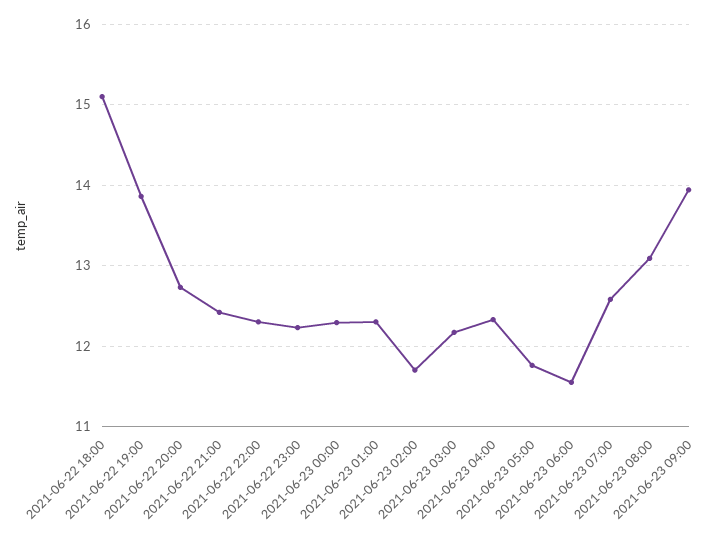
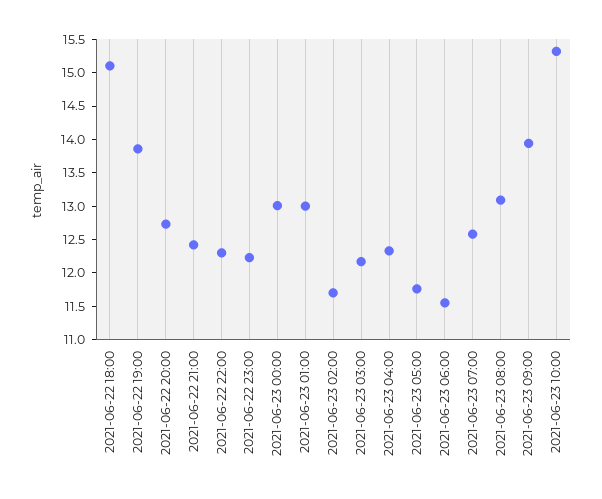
2021-06-23 00:00: 12.3 -> 13
2021-06-23 01:00: 12.3 -> 13
2021-06-23 10:00: none -> 15.25

